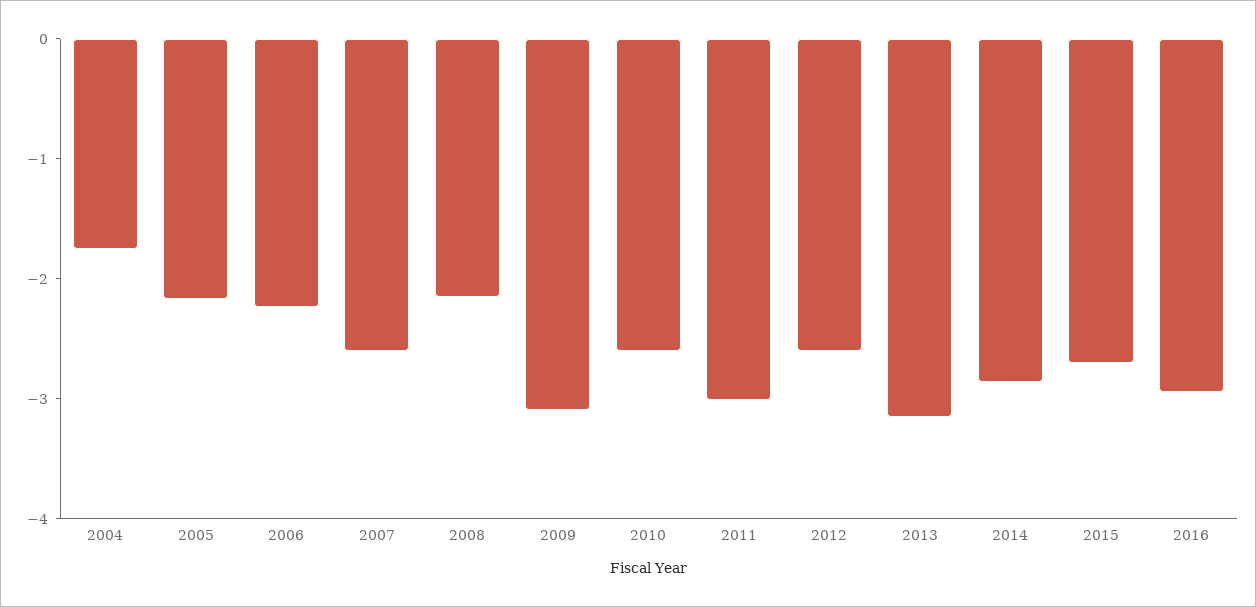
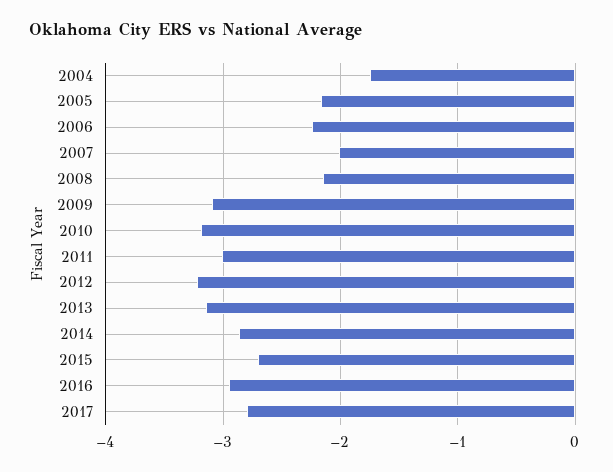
2007: -2.6 -> -2
2010: -2.6 -> -3.2
2012: -2.6 -> -3.2
2017: none -> -2.8

